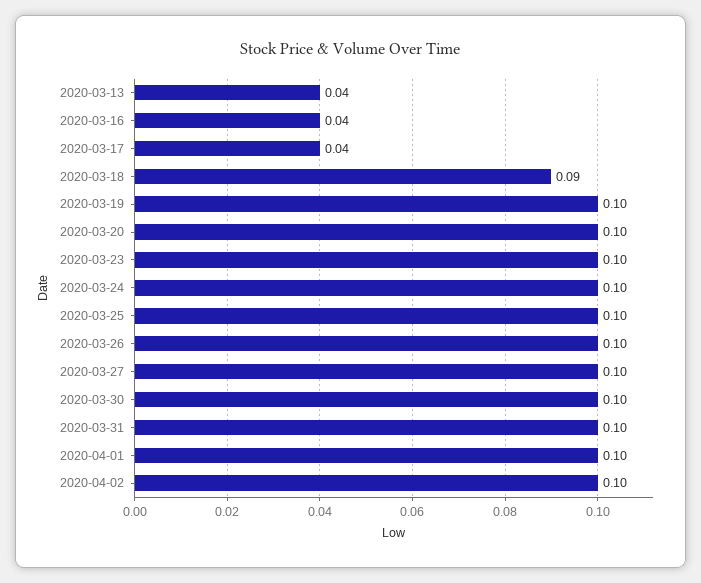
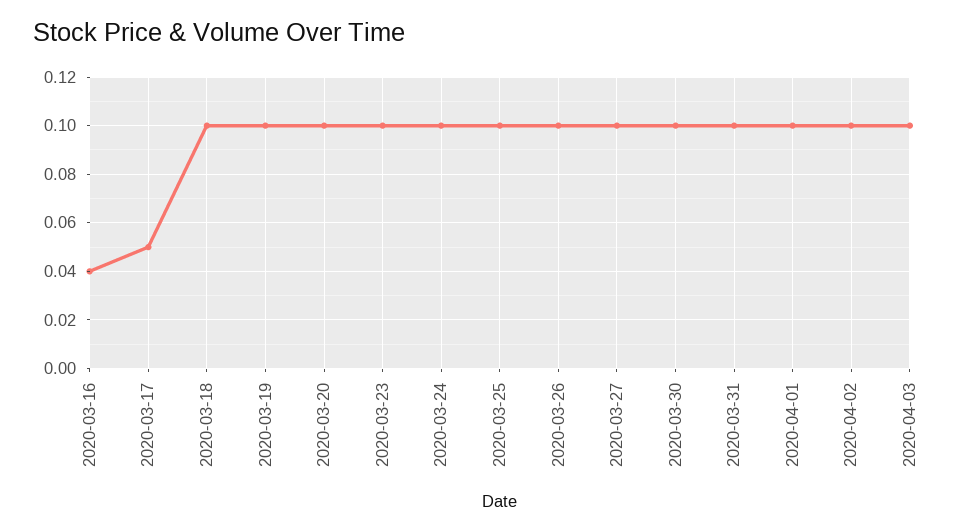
2020-03-13: 0.04 -> none
2020-03-17: 0.04 -> 0.05
2020-03-18: 0.09 -> 0.1
2020-04-03: none -> 0.1

